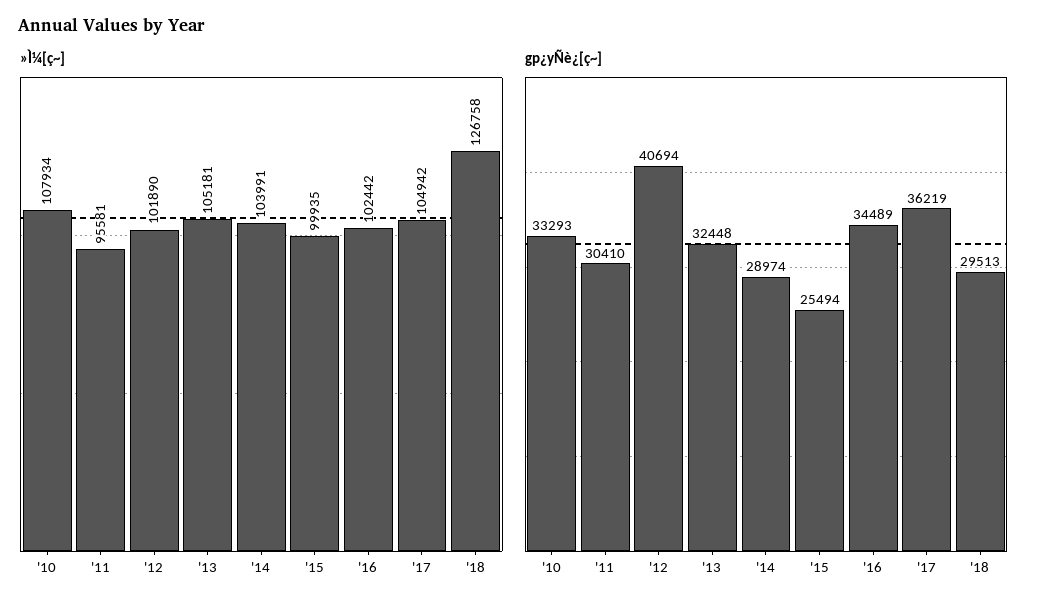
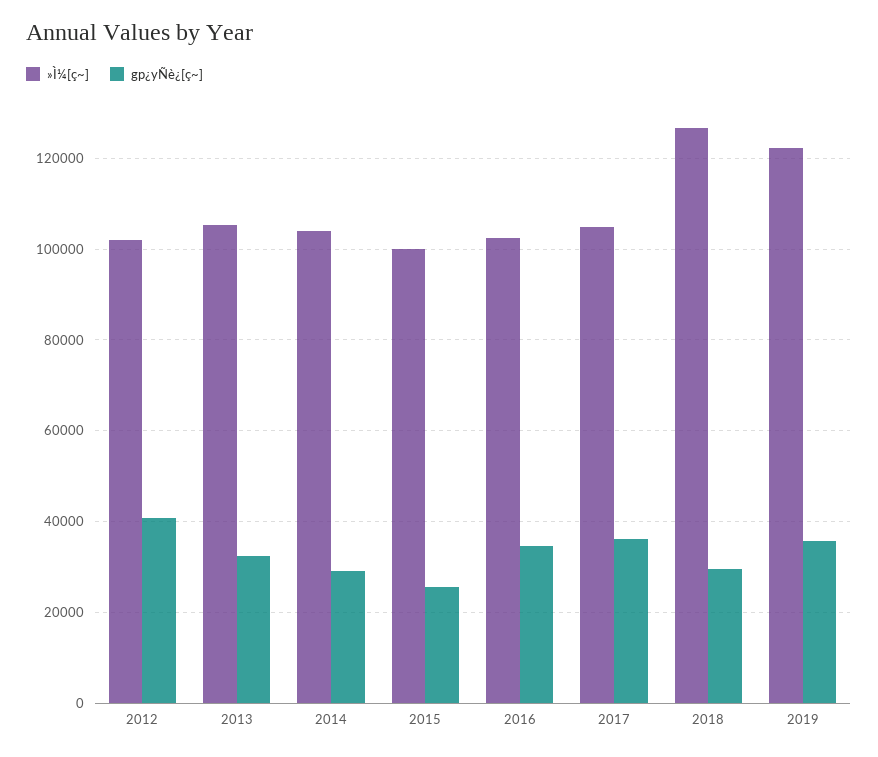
»Ì¼[ç~], '10: 107934 -> none
»Ì¼[ç~], '11: 95581 -> none
gp¿yÑè¿[ç~], '10: 33293 -> none
gp¿yÑè¿[ç~], '11: 30410 -> none
»Ì¼[ç~], 2019: none -> 122000
gp¿yÑè¿[ç~], 2019: none -> 36000

